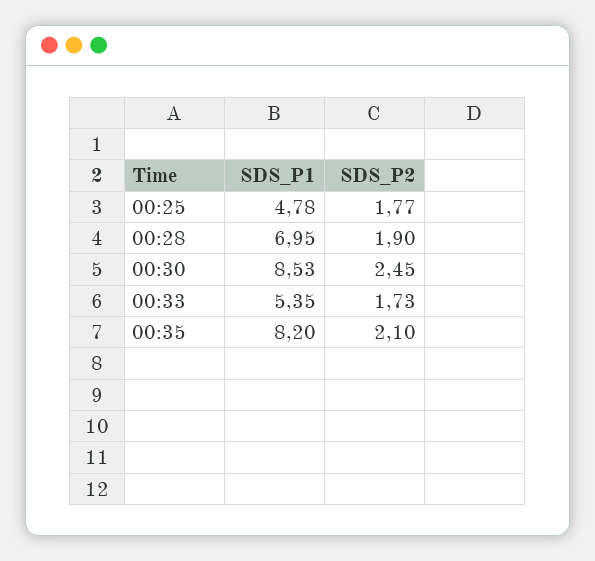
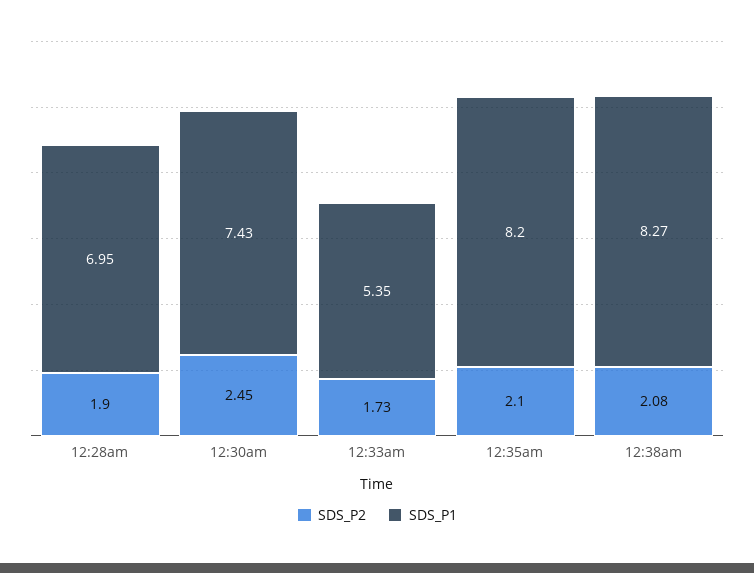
SDS_P1, 00:25: 4.78 -> none
SDS_P2, 00:25: 1.77 -> none
SDS_P1, 00:30: 8.53 -> 7.43
SDS_P2, 12:38am: none -> 2.08
SDS_P1, 12:38am: none -> 8.27

